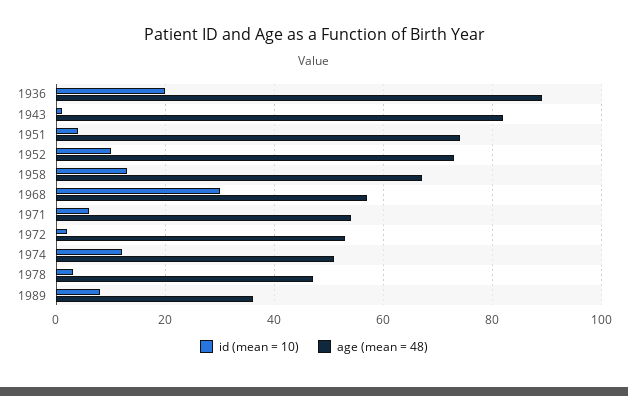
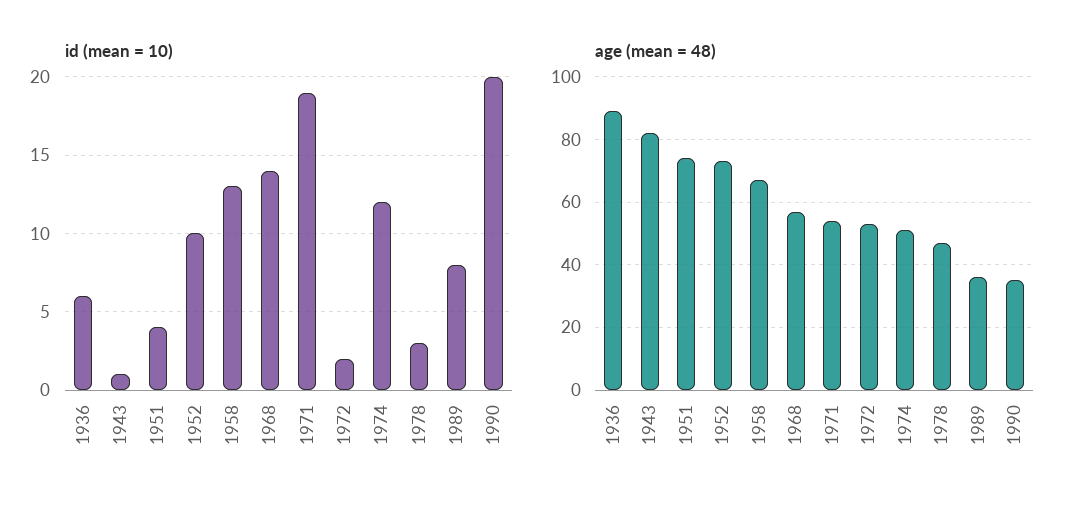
id (mean = 10), 1936: 20 -> 6
id (mean = 10), 1968: 30 -> 14
id (mean = 10), 1971: 5 -> 19
id (mean = 10), 1990: none -> 20
age (mean = 48), 1990: none -> 35

